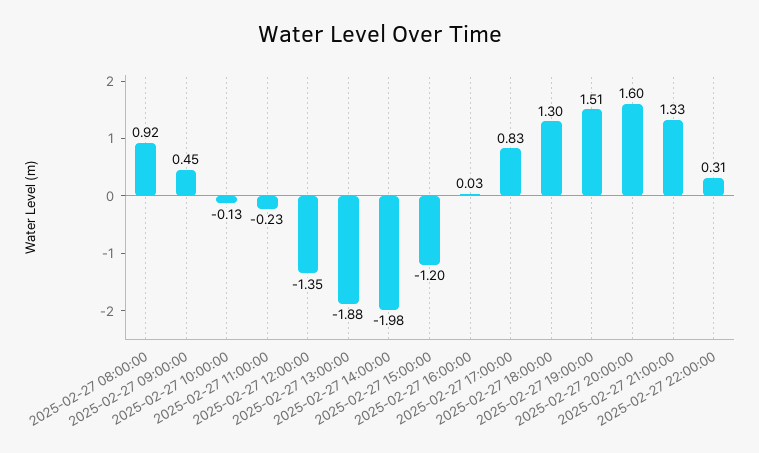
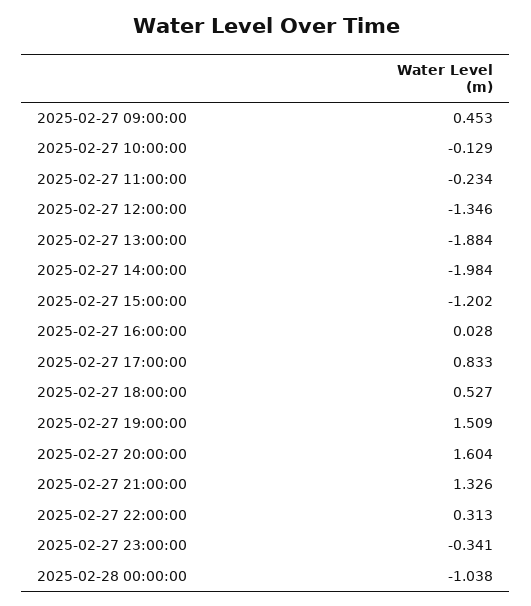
2025-02-27 08:00:00: 0.92 -> none
2025-02-27 18:00:00: 1.3 -> 0.527
2025-02-27 23:00:00: none -> -0.341
2025-02-28 00:00:00: none -> -1.038

